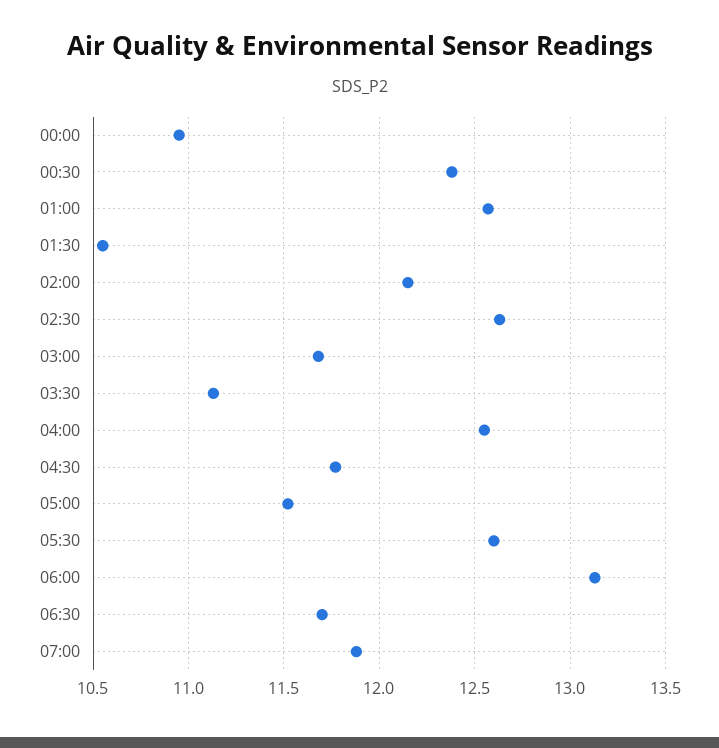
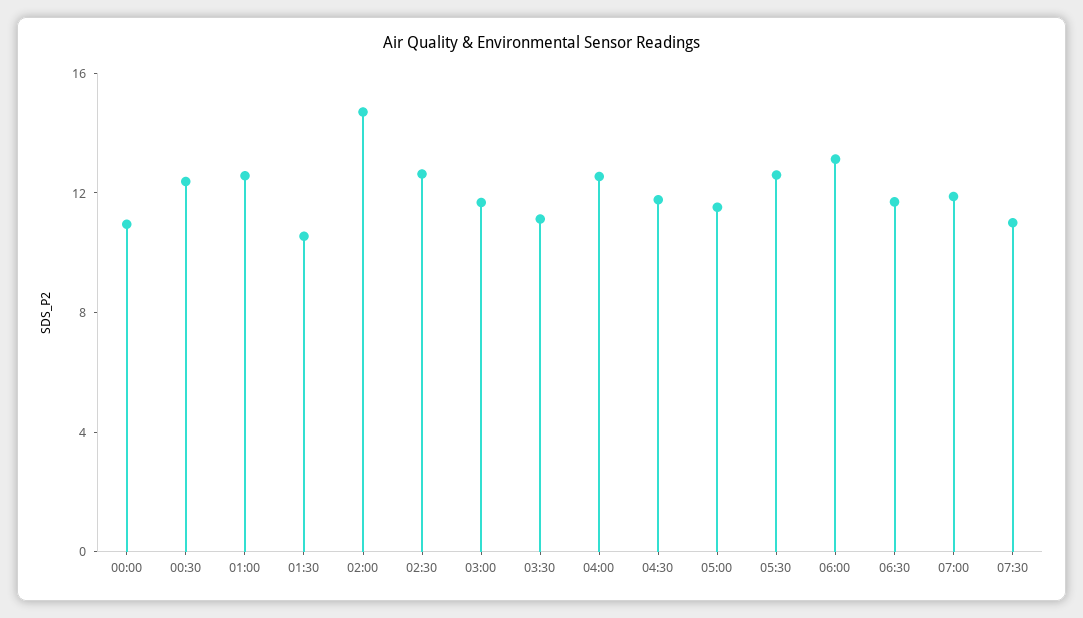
02:00: 12.15 -> 15
07:30: none -> 11

